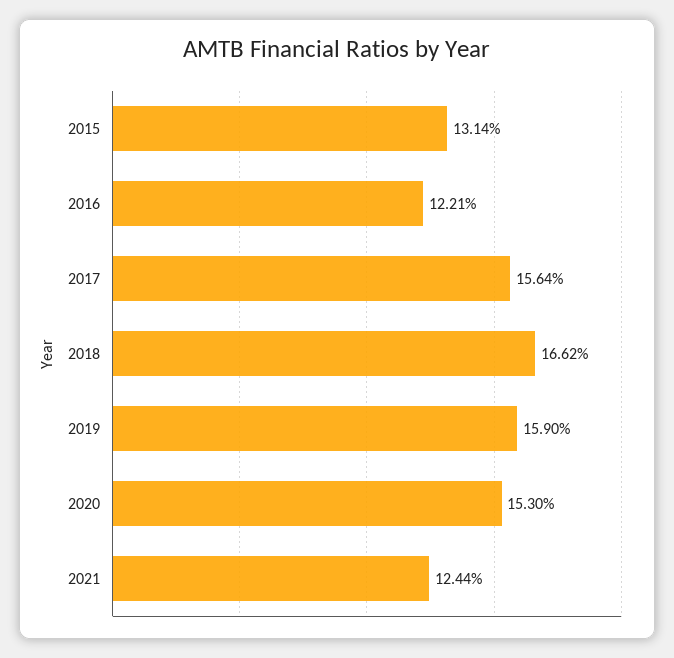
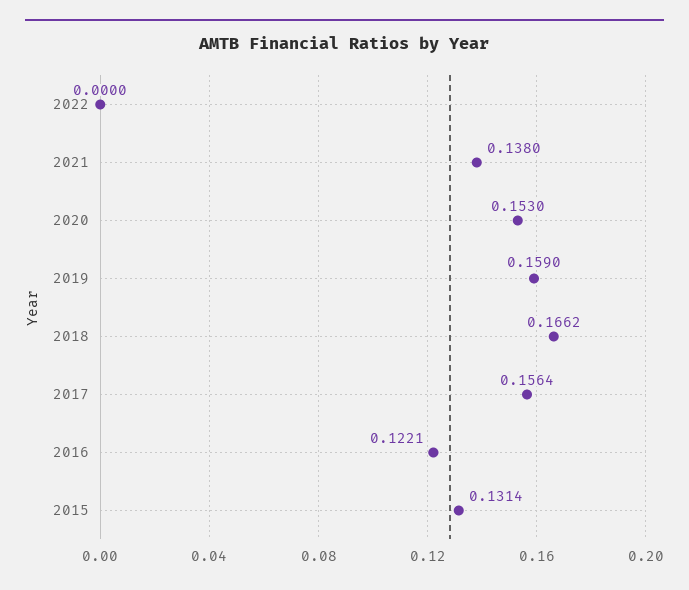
2021: 0.1244 -> 0.138
2022: none -> 0

